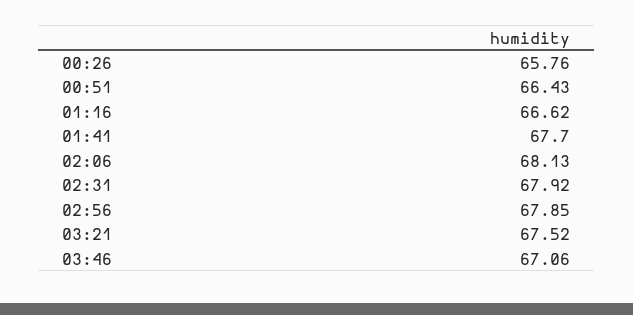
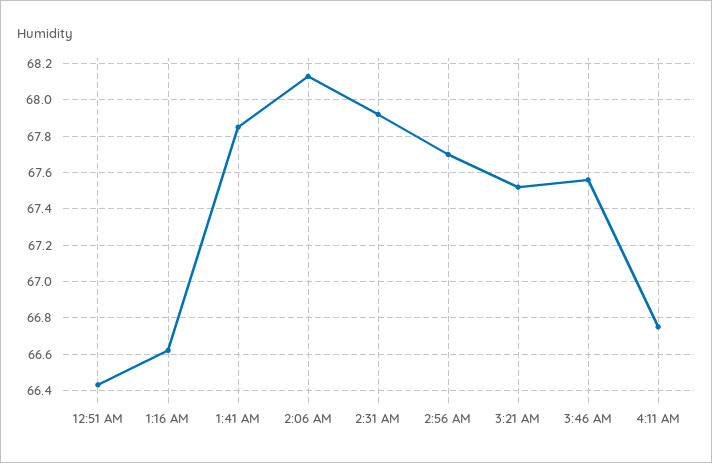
00:26: 65.76 -> none
01:41: 67.7 -> 67.85
02:56: 67.85 -> 67.7
03:46: 67.06 -> 67.55
4:11 AM: none -> 66.75

